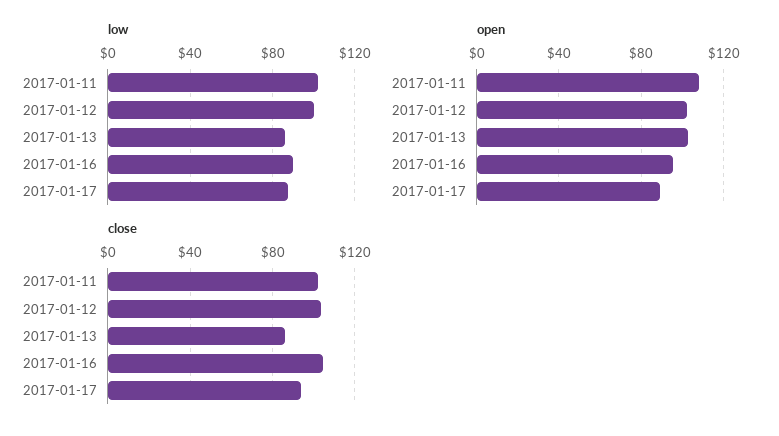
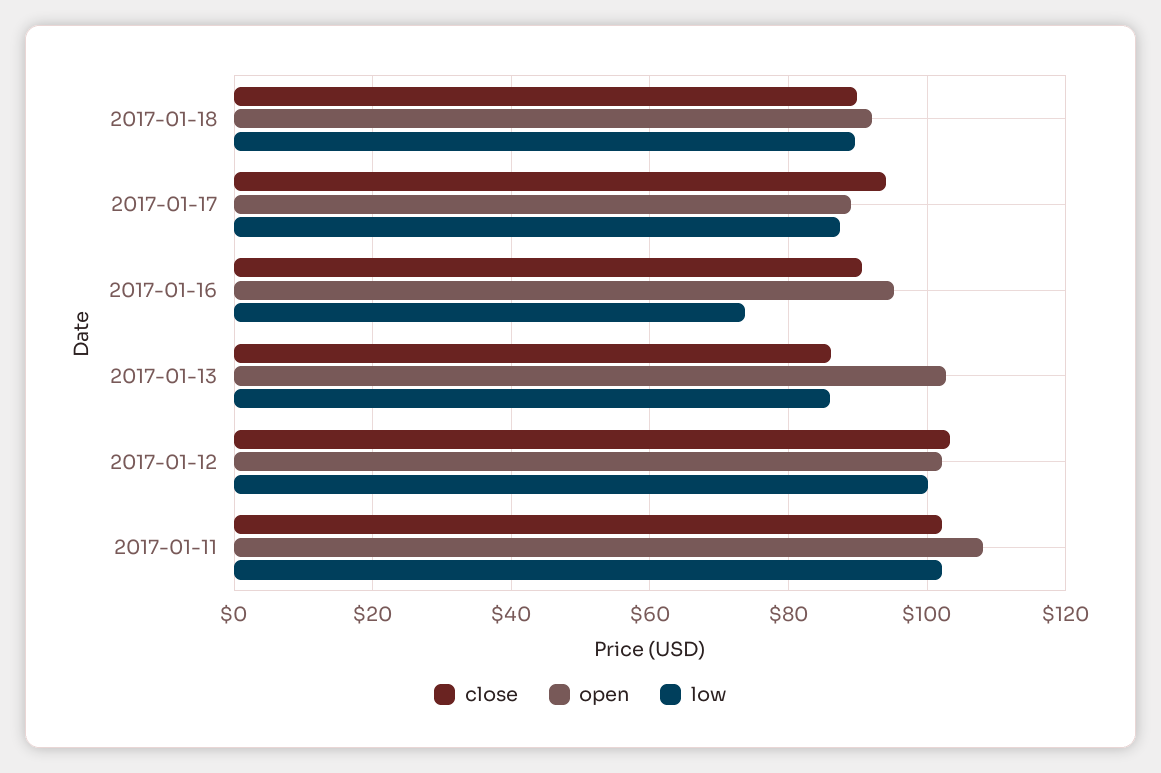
low, 2017-01-16: 90 -> 74
close, 2017-01-16: 105 -> 90
close, 2017-01-18: none -> 90
open, 2017-01-18: none -> 92
low, 2017-01-18: none -> 90

